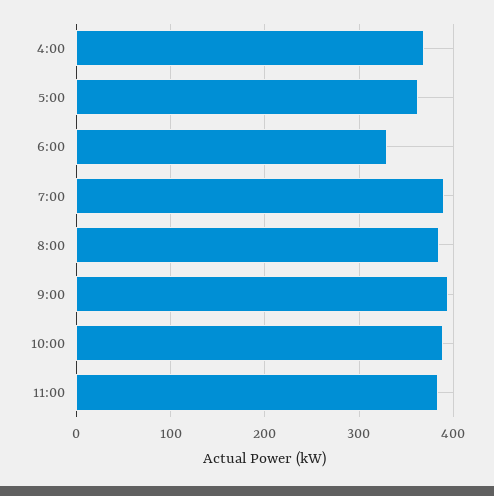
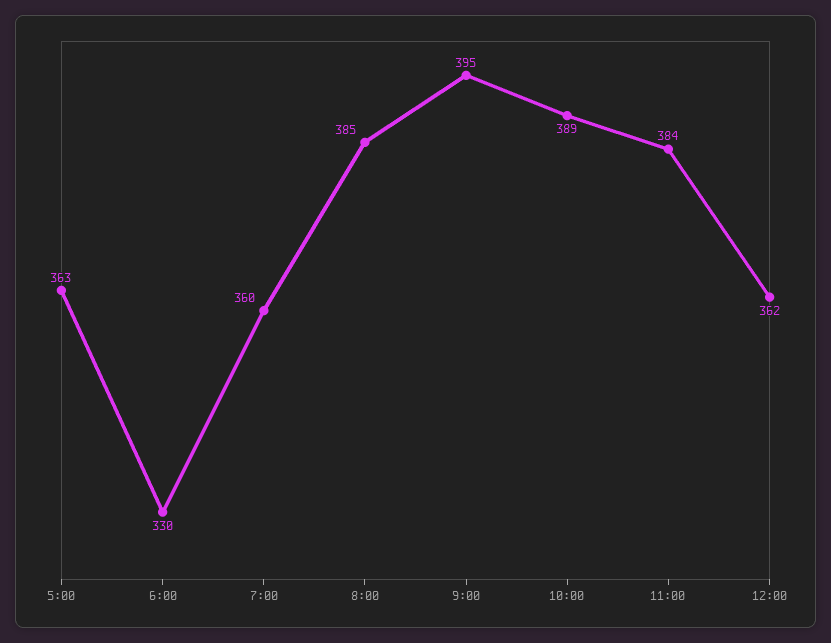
4:00: 370 -> none
7:00: 390 -> 360
12:00: none -> 362

